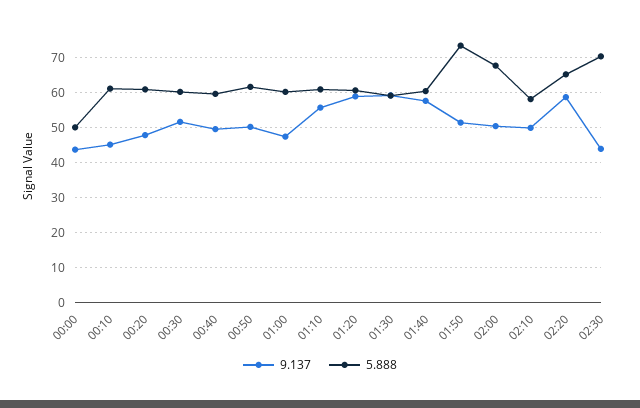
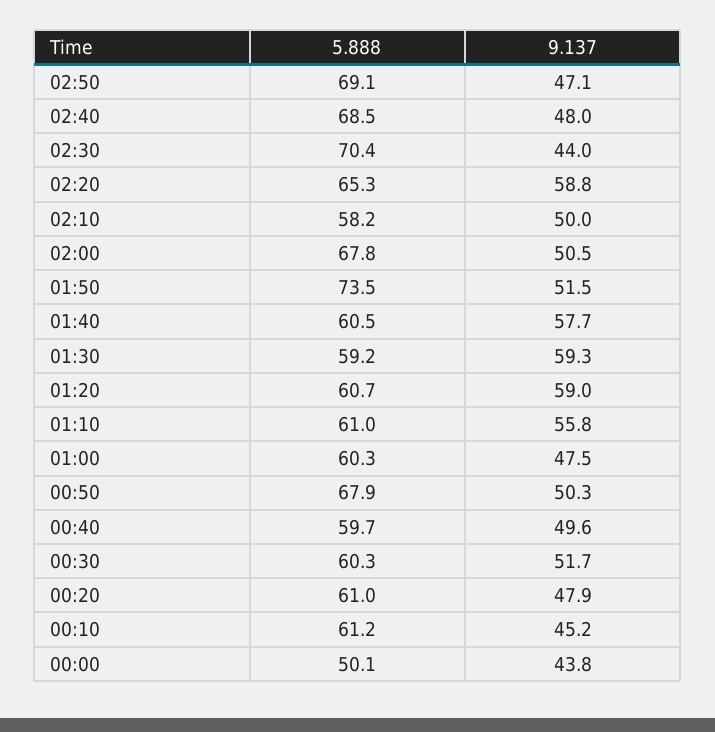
5.888, 00:50: 62 -> 67.9
5.888, 02:50: none -> 69.1
9.137, 02:50: none -> 47.1
5.888, 02:40: none -> 68.5
9.137, 02:40: none -> 48

